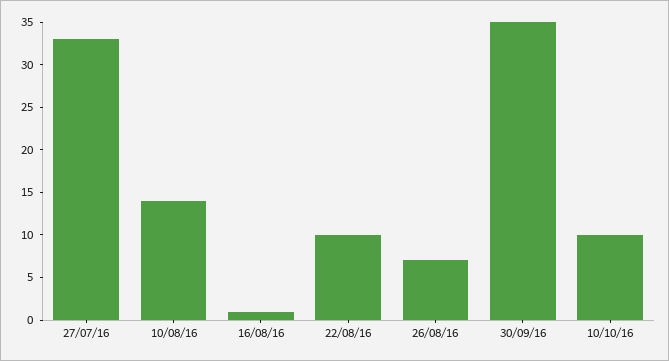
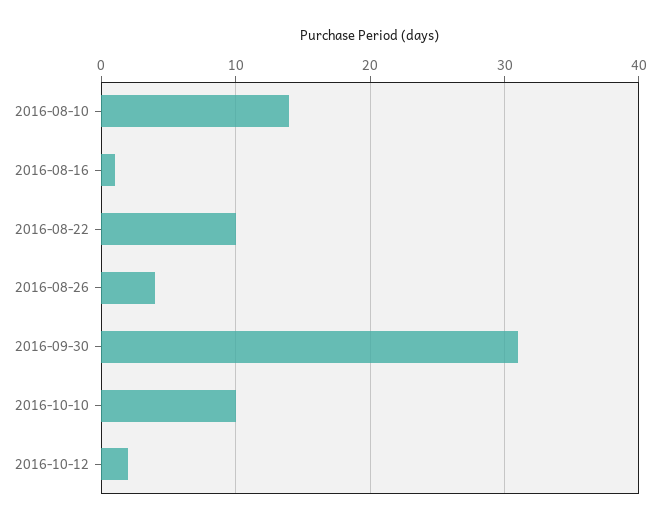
27/07/16: 33 -> none
26/08/16: 7 -> 4
30/09/16: 35 -> 31
2016-10-12: none -> 2

